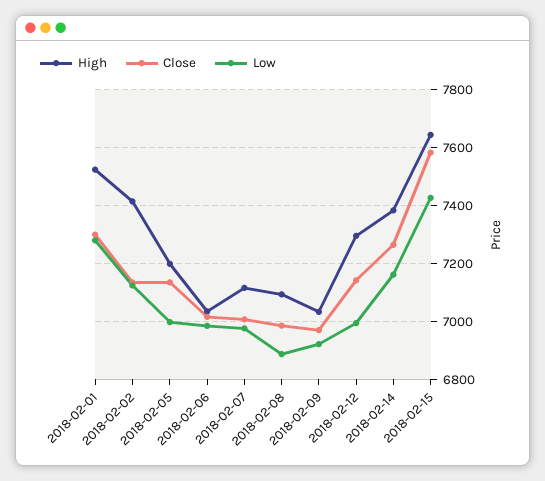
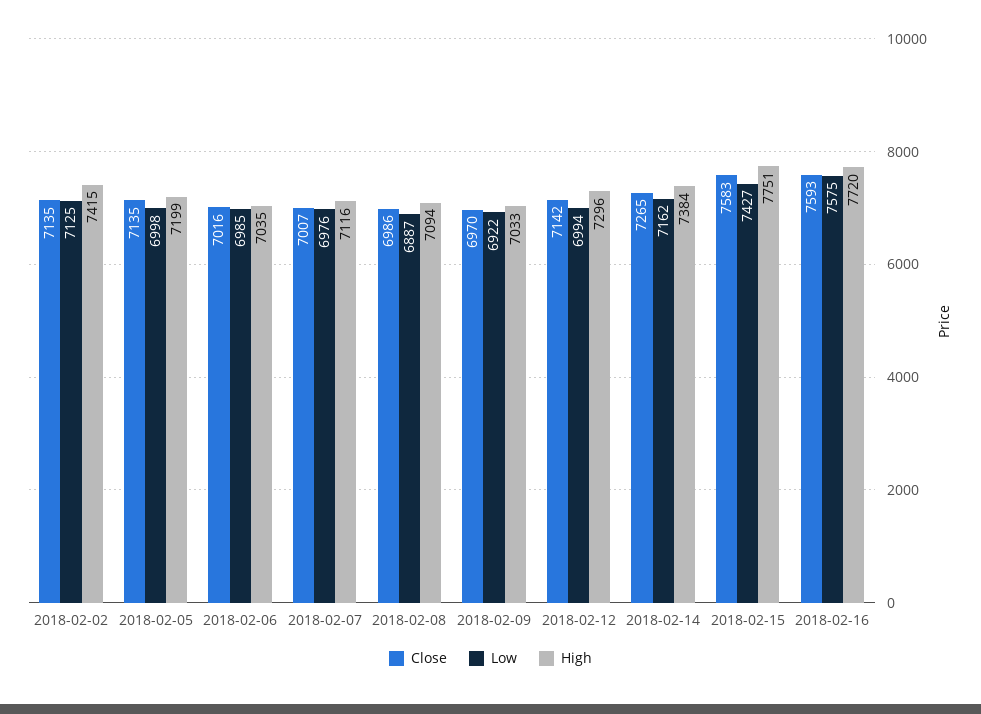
High, 2018-02-01: 7525 -> none
Close, 2018-02-01: 7300 -> none
Low, 2018-02-01: 7275 -> none
High, 2018-02-15: 7650 -> 7751
Close, 2018-02-16: none -> 7593
Low, 2018-02-16: none -> 7575
High, 2018-02-16: none -> 7720

